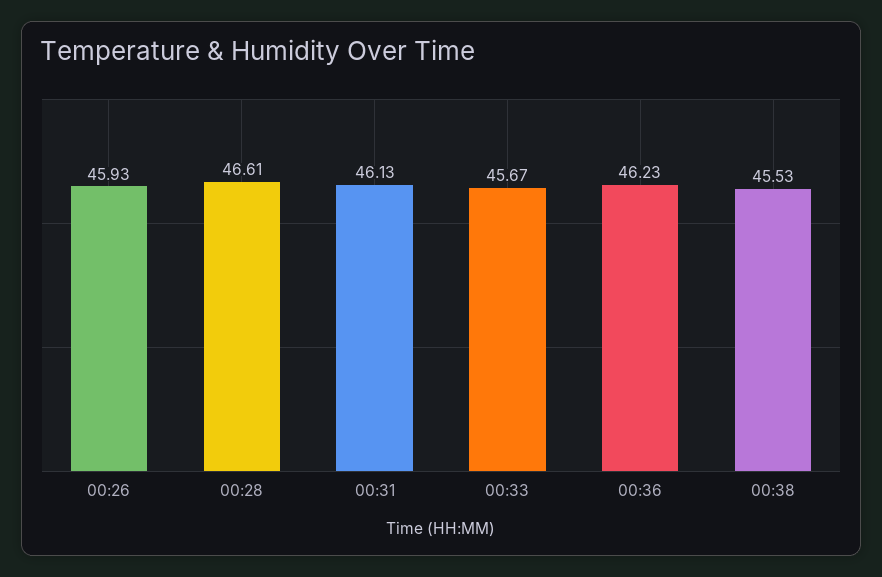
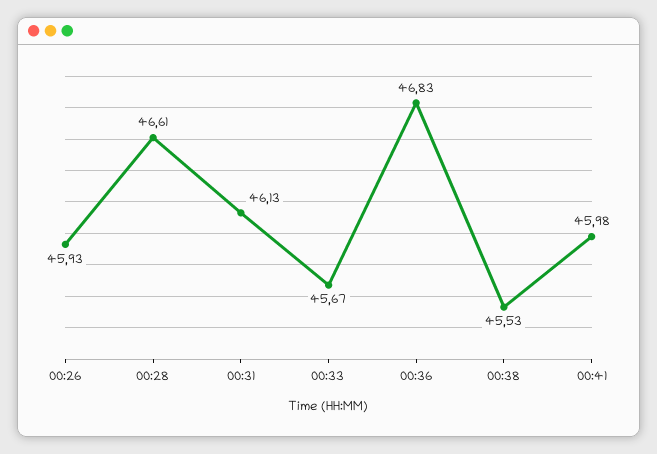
00:36: 46.23 -> 46.83
00:41: none -> 45.98

